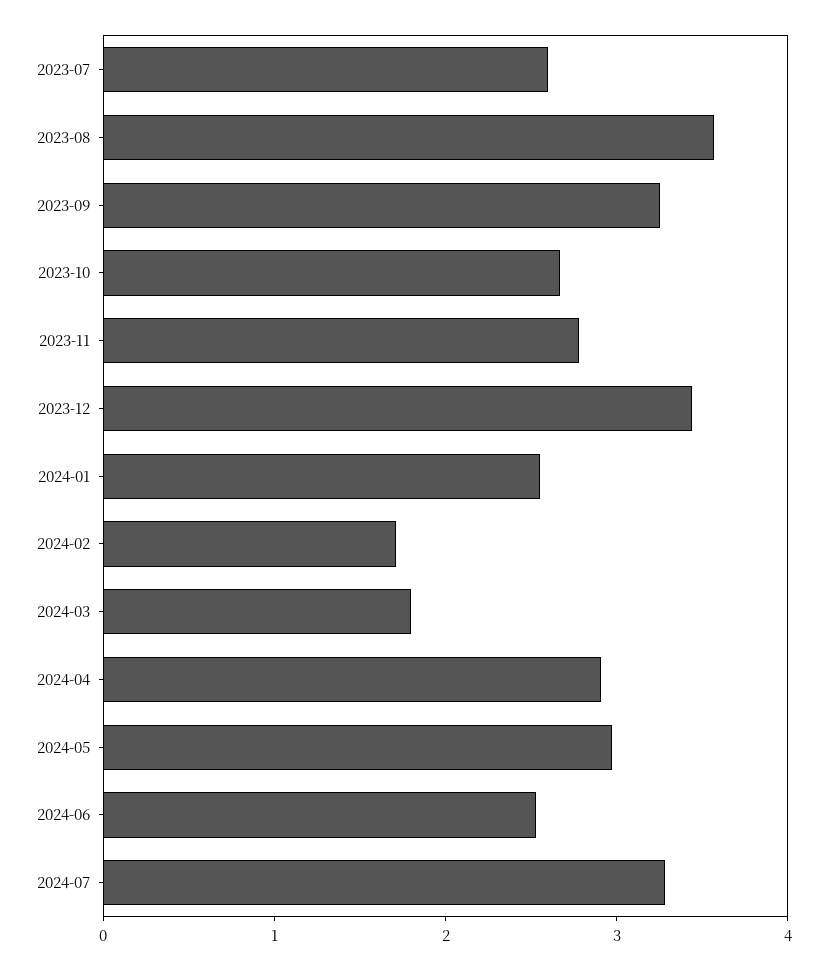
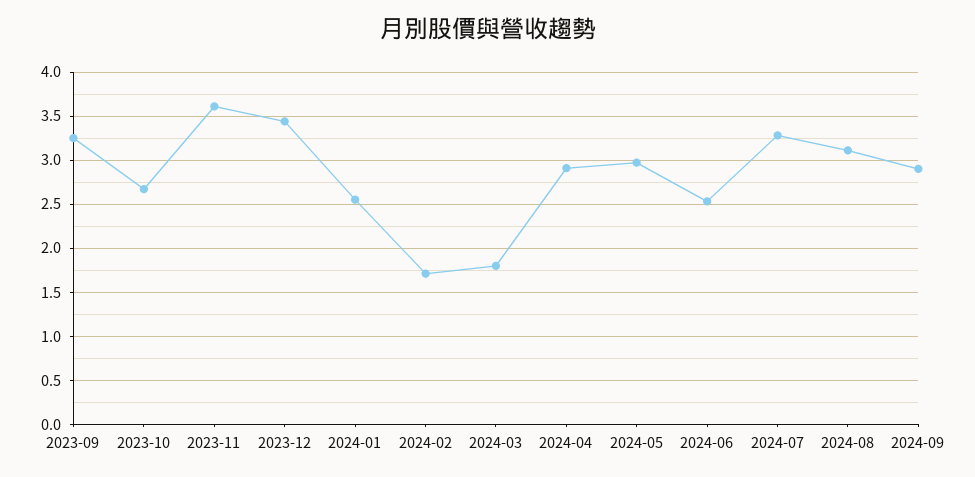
2023-07: 2.6 -> none
2023-08: 3.6 -> none
2023-11: 2.8 -> 3.6
2024-08: none -> 3.1
2024-09: none -> 2.9

